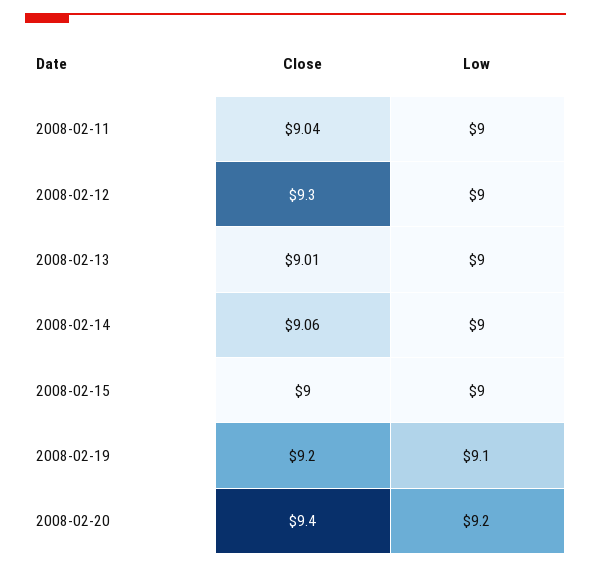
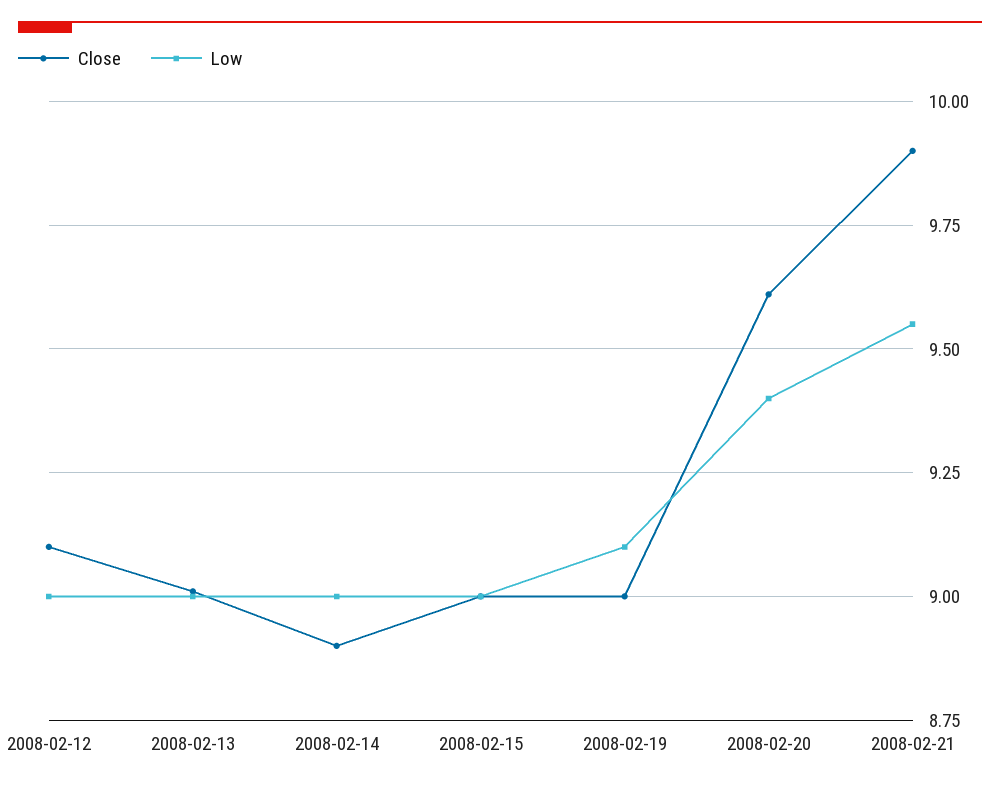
Close, 2008-02-11: 9.04 -> none
Low, 2008-02-11: 9 -> none
Close, 2008-02-12: 9.3 -> 9.1
Close, 2008-02-14: 9.06 -> 8.9
Close, 2008-02-19: 9.2 -> 9
Close, 2008-02-20: 9.4 -> 9.6
Low, 2008-02-20: 9.2 -> 9.4
Close, 2008-02-21: none -> 9.9
Low, 2008-02-21: none -> 9.55

